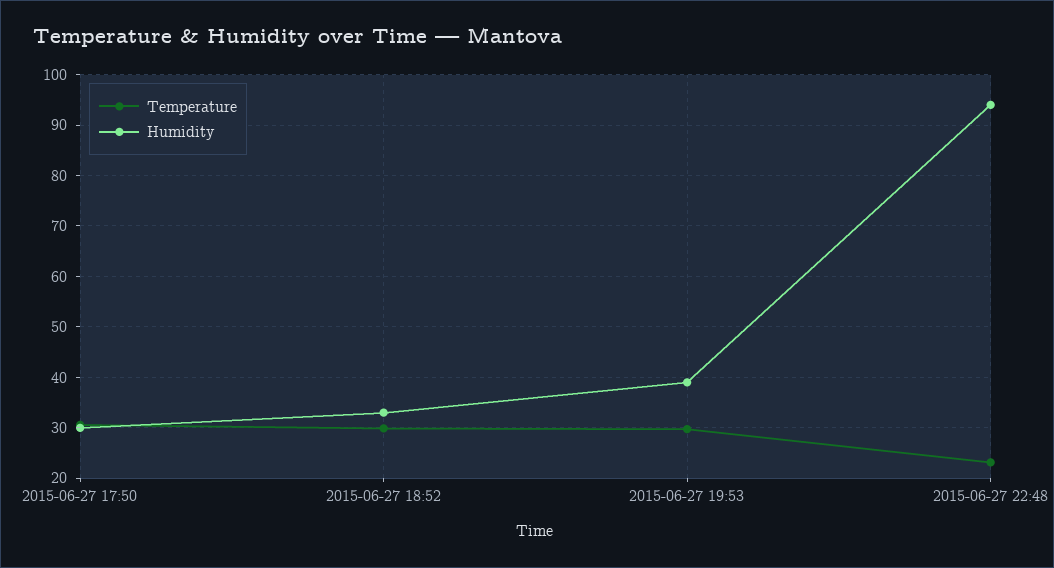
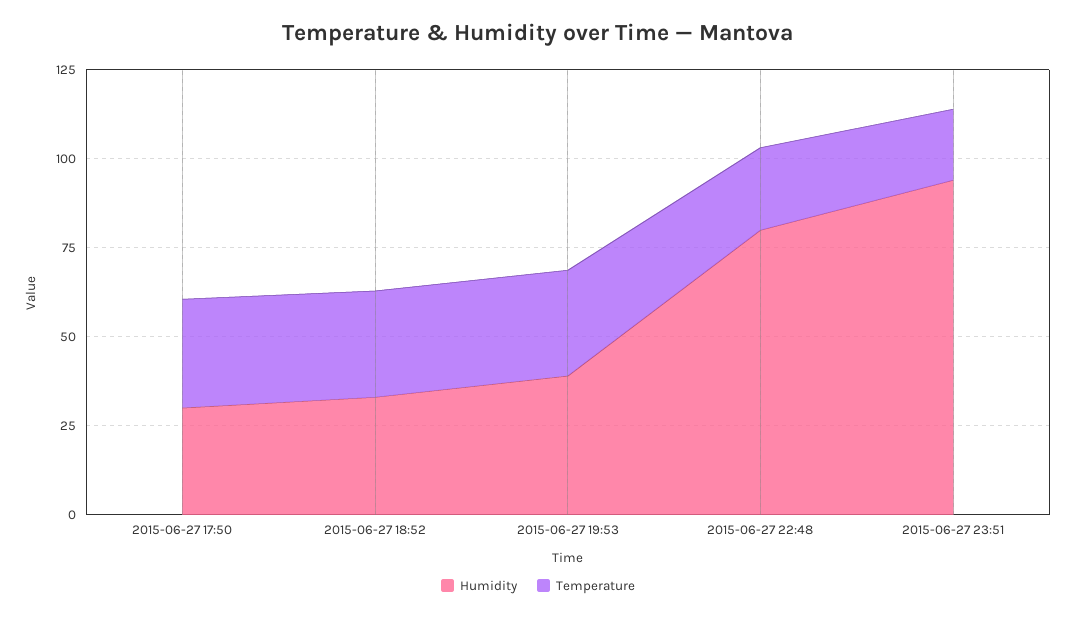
Humidity, 2015-06-27 22:48: 94 -> 80
Humidity, 2015-06-27 23:51: none -> 95
Temperature, 2015-06-27 23:51: none -> 20

